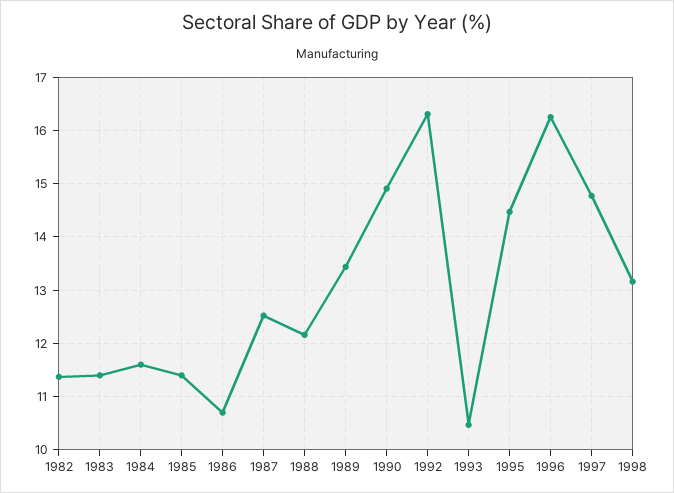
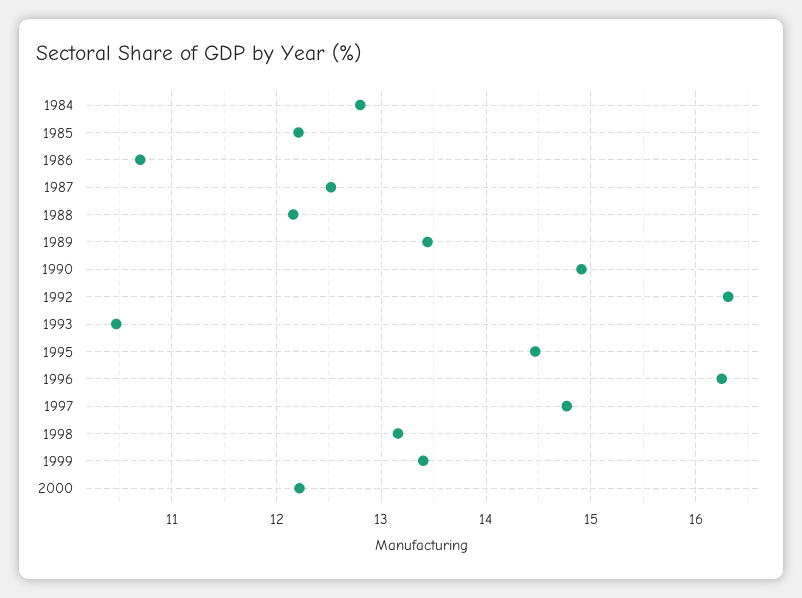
1982: 11.4 -> none
1983: 11.4 -> none
1984: 11.6 -> 12.8
1985: 11.4 -> 12.2
1999: none -> 13.4
2000: none -> 12.2

